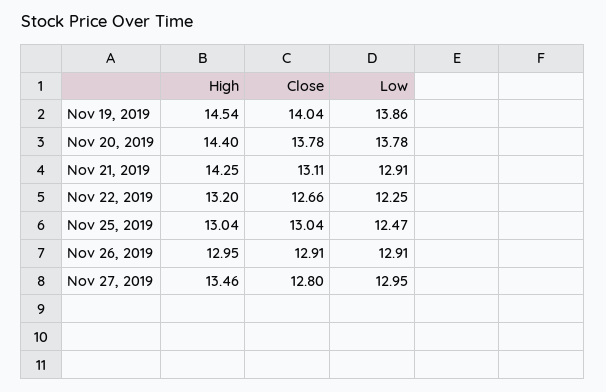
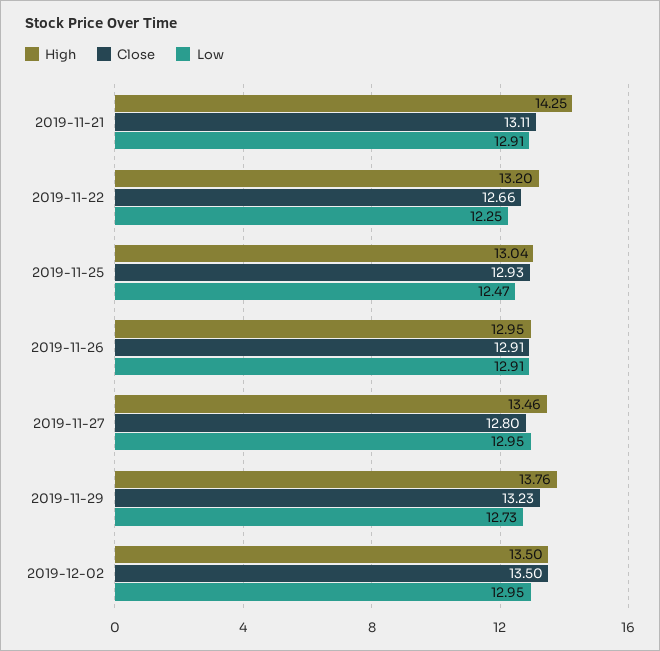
High, Nov 19, 2019: 14.54 -> none
Close, Nov 19, 2019: 14.04 -> none
Low, Nov 19, 2019: 13.86 -> none
High, Nov 20, 2019: 14.4 -> none
Close, Nov 20, 2019: 13.78 -> none
Low, Nov 20, 2019: 13.78 -> none
Close, Nov 25, 2019: 13.04 -> 12.93
High, 2019-11-29: none -> 13.76
Close, 2019-11-29: none -> 13.23
Low, 2019-11-29: none -> 12.73
High, 2019-12-02: none -> 13.5
Close, 2019-12-02: none -> 13.5
Low, 2019-12-02: none -> 12.95

